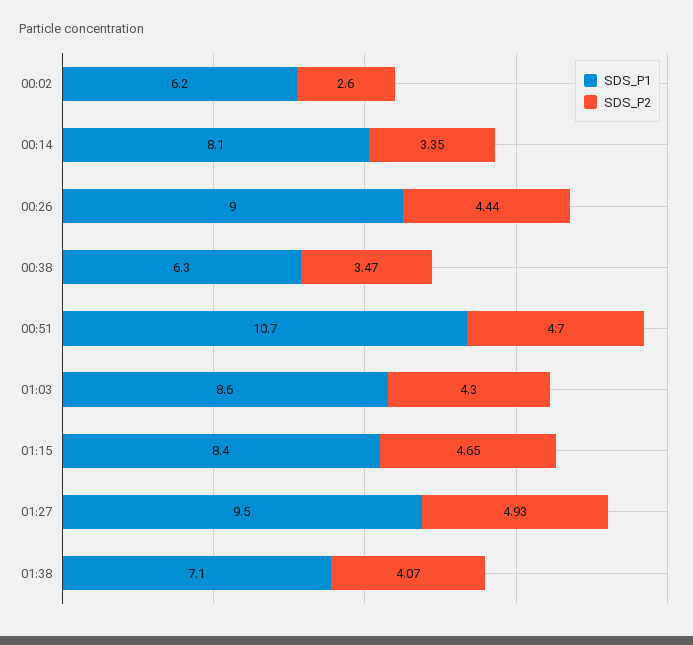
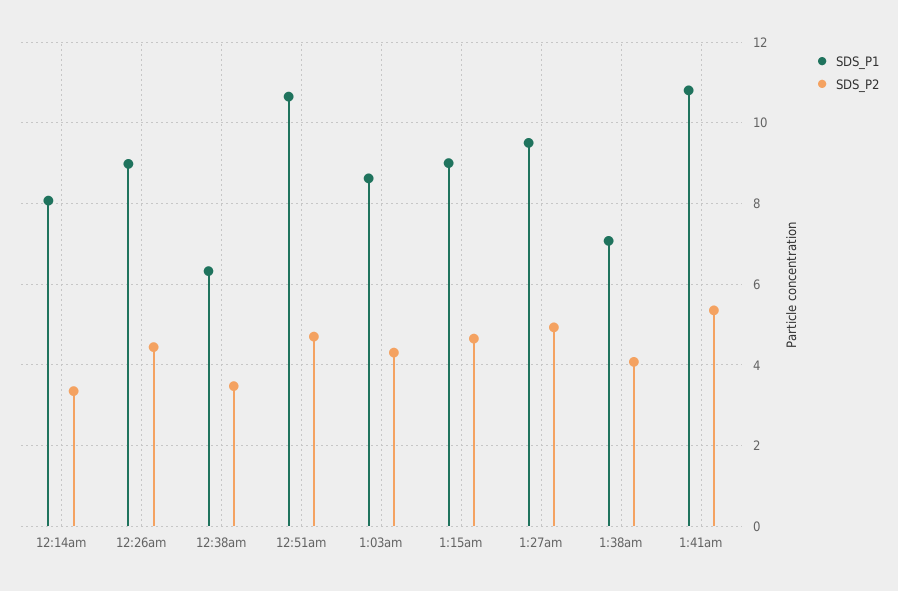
SDS_P1, 00:02: 6.2 -> none
SDS_P2, 00:02: 2.6 -> none
SDS_P1, 01:15: 8.4 -> 9
SDS_P1, 1:41am: none -> 10.8
SDS_P2, 1:41am: none -> 5.4

